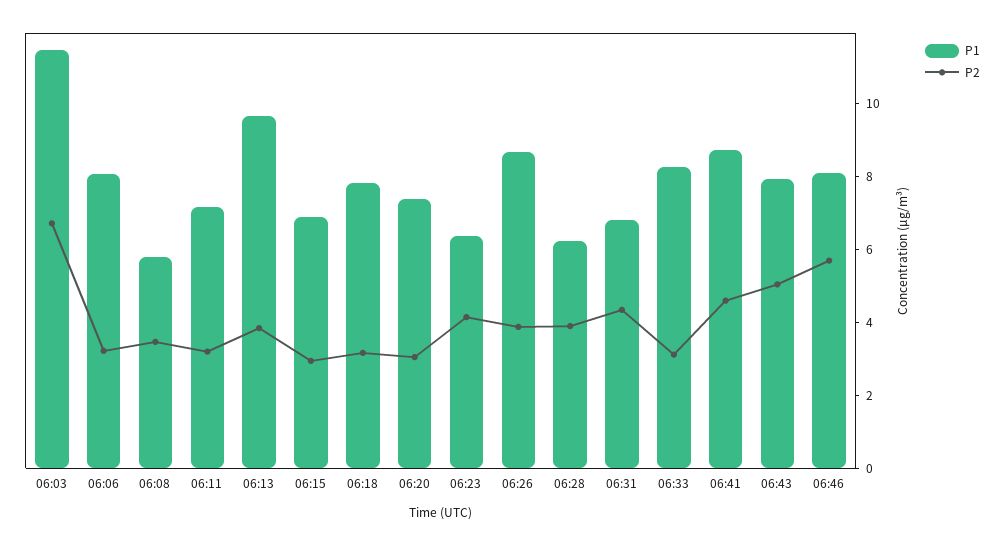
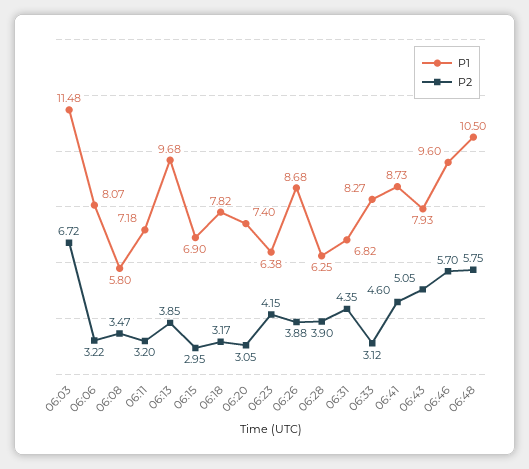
P1, 06:46: 8 -> 9.6
P1, 06:48: none -> 10.5
P2, 06:48: none -> 5.75

